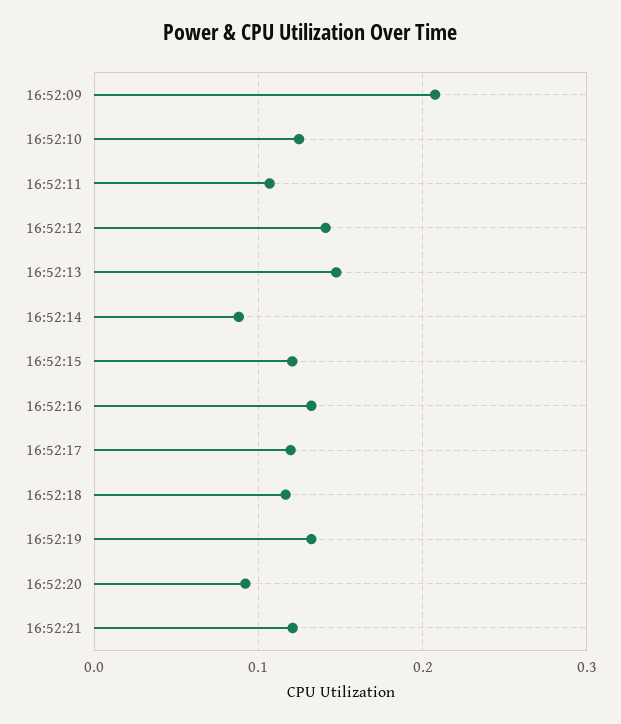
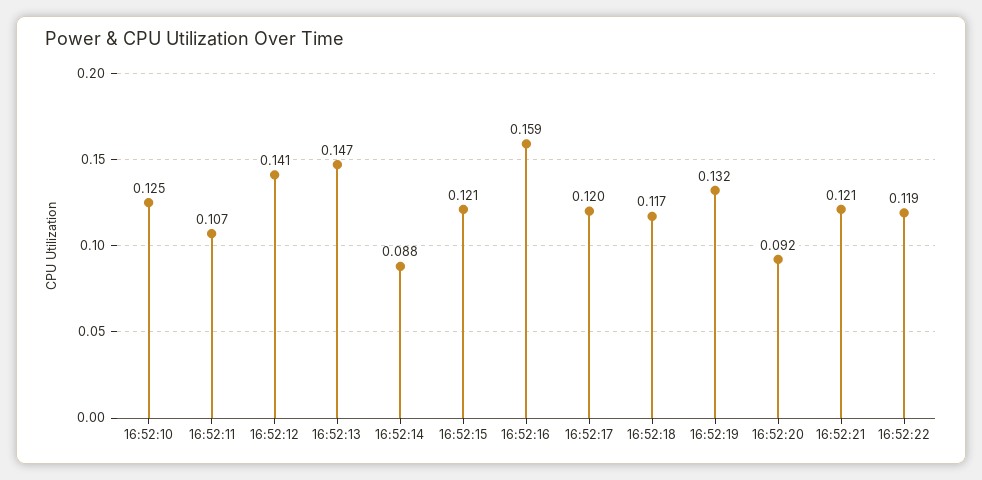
16:52:09: 0.21 -> none
16:52:16: 0.13 -> 0.159
16:52:22: none -> 0.119

